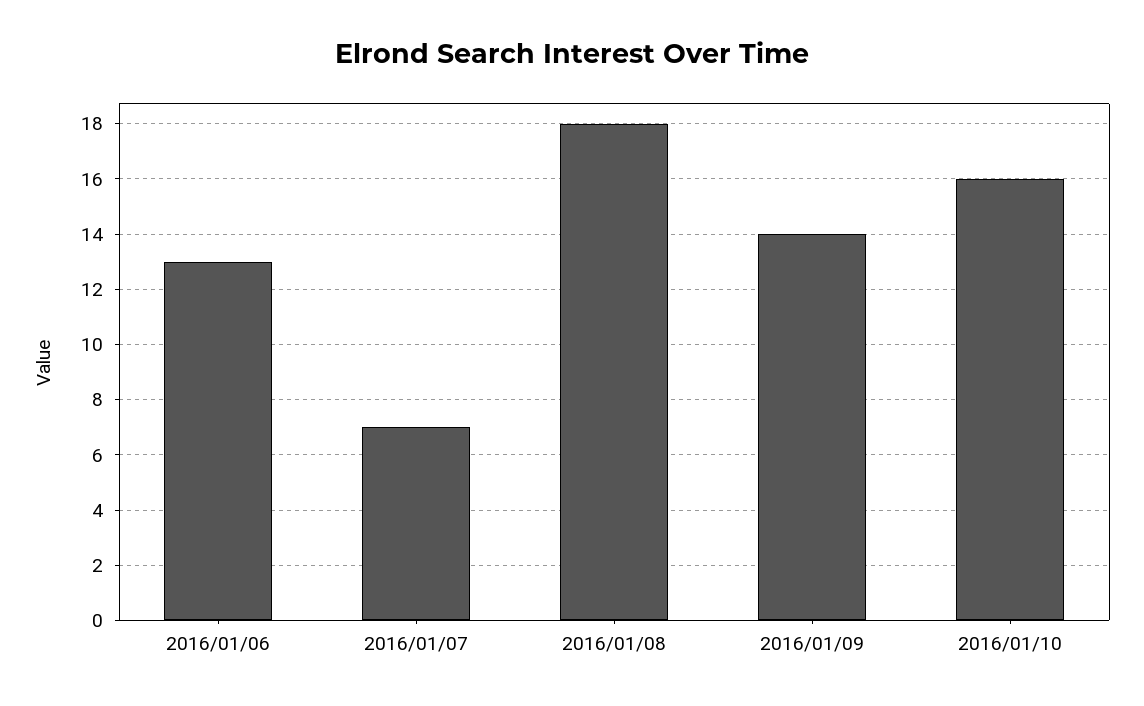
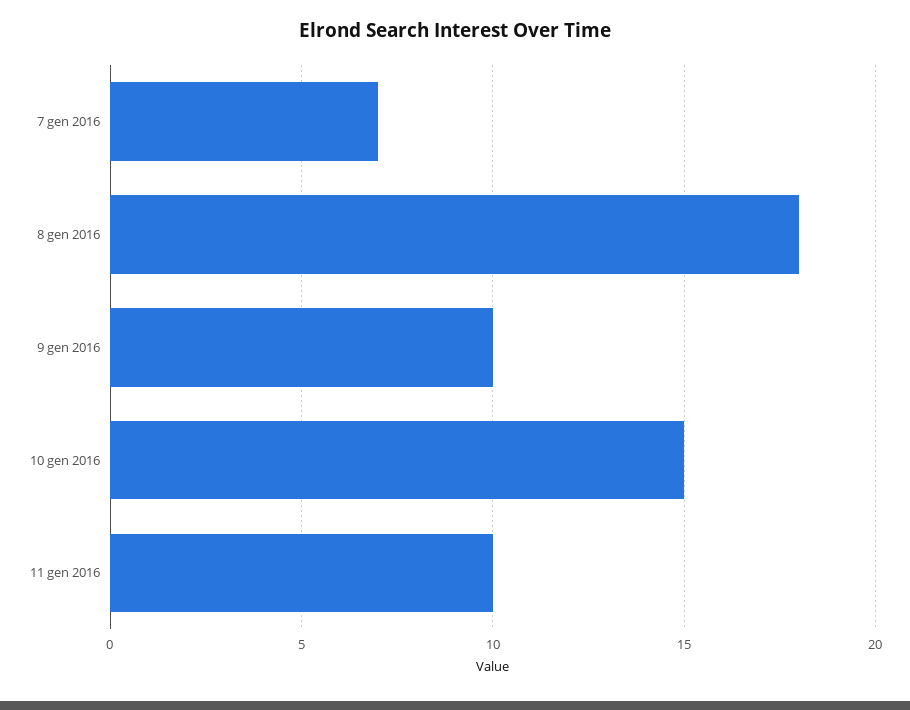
2016/01/06: 13 -> none
2016/01/09: 14 -> 10
2016/01/10: 16 -> 15
11 gen 2016: none -> 10

